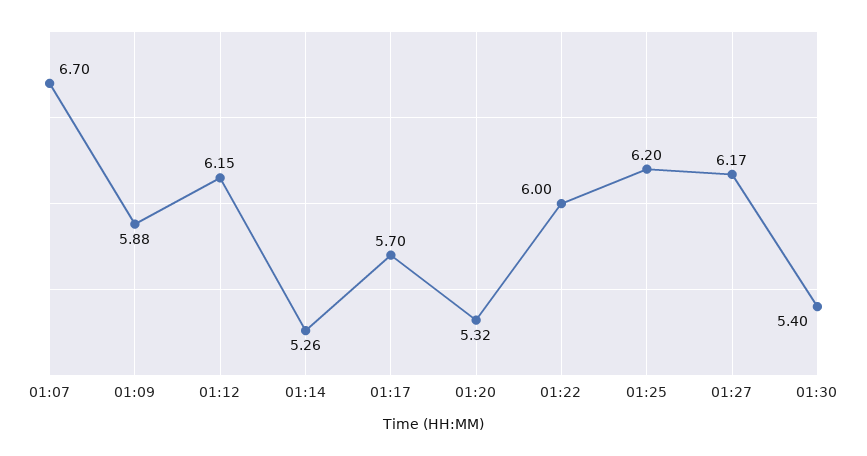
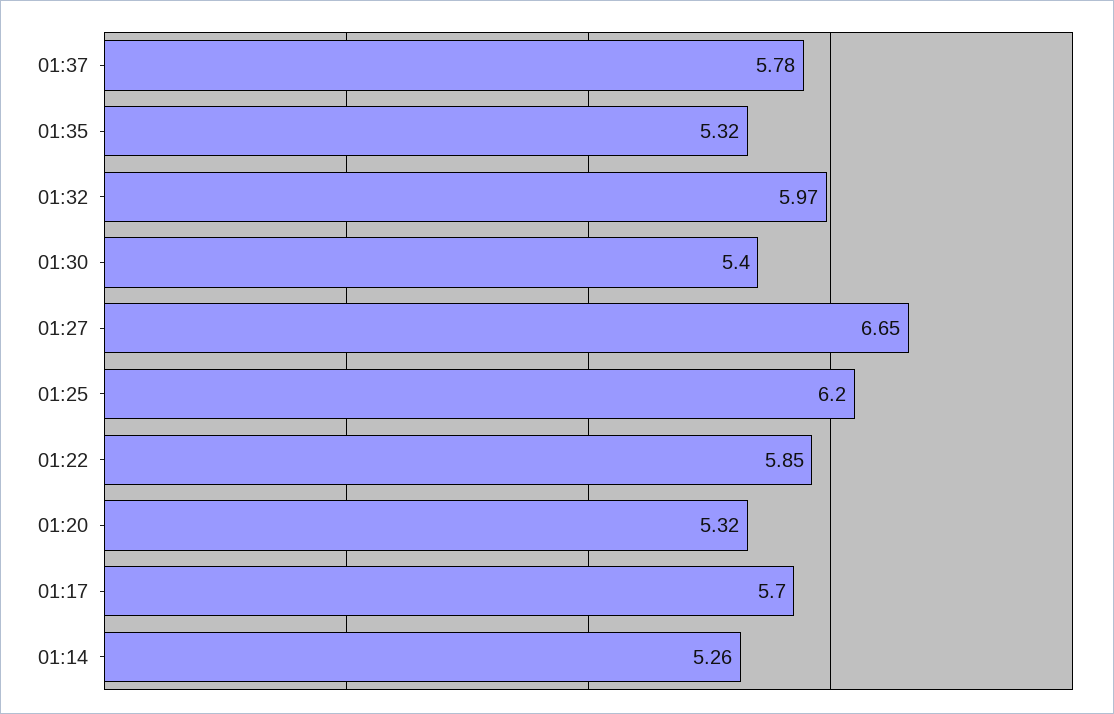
01:07: 6.7 -> none
01:09: 5.88 -> none
01:12: 6.15 -> none
01:22: 6 -> 5.85
01:27: 6.17 -> 6.65
01:37: none -> 5.78
01:35: none -> 5.32
01:32: none -> 5.97

